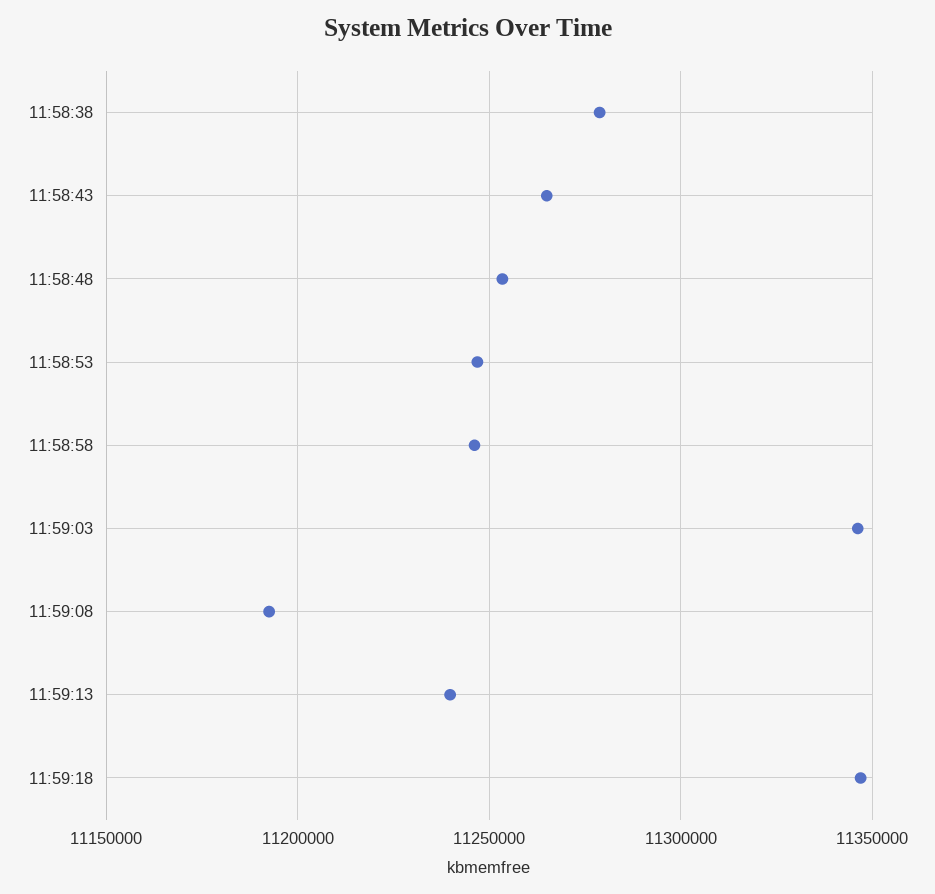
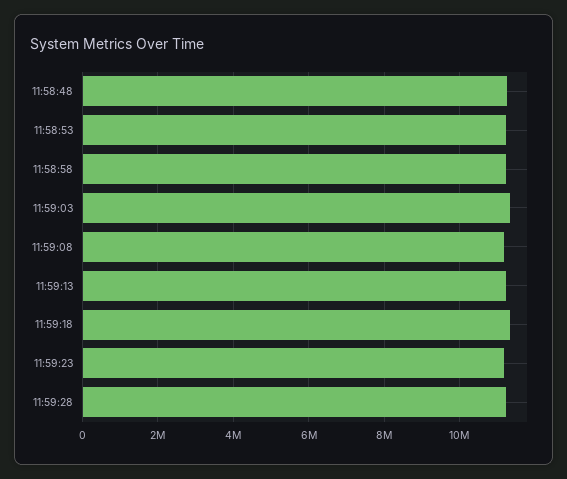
11:58:38: 11280000 -> none
11:58:43: 11265000 -> none
11:59:23: none -> 11200000
11:59:28: none -> 11200000

